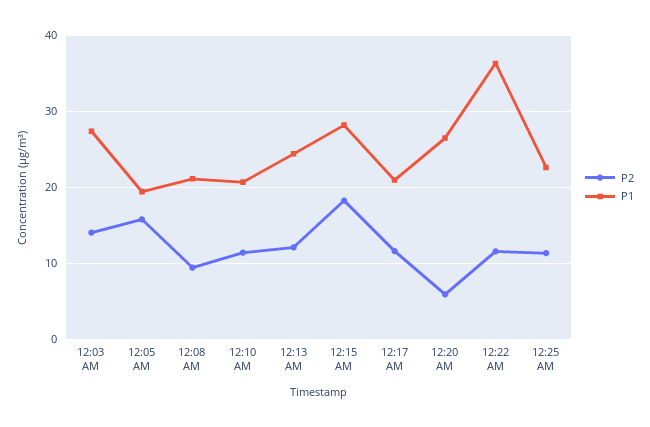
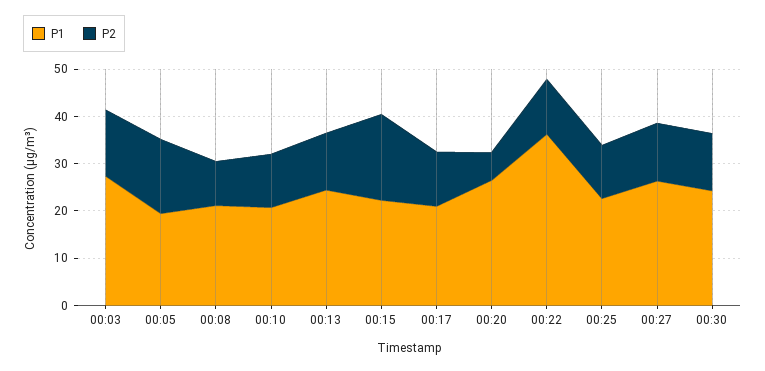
P1, 12:15 AM: 28 -> 22
P1, 00:27: none -> 26
P2, 00:27: none -> 12
P1, 00:30: none -> 24
P2, 00:30: none -> 12

